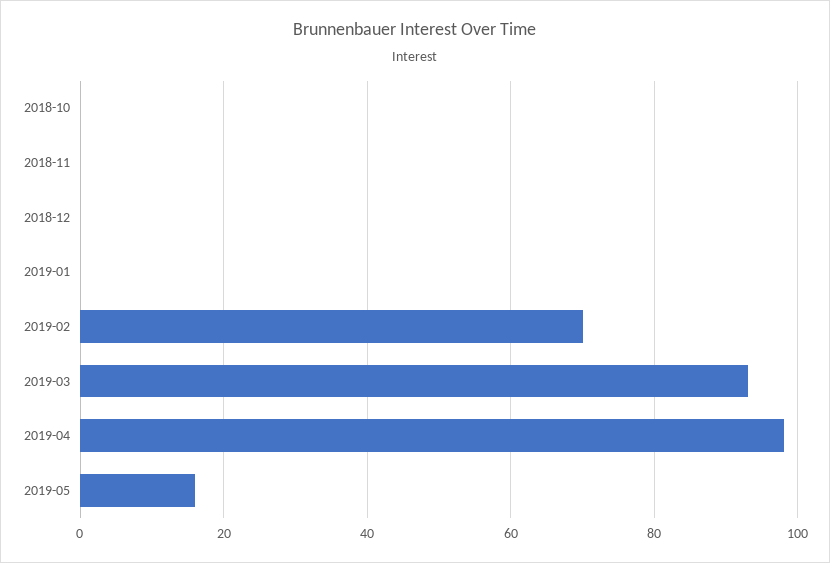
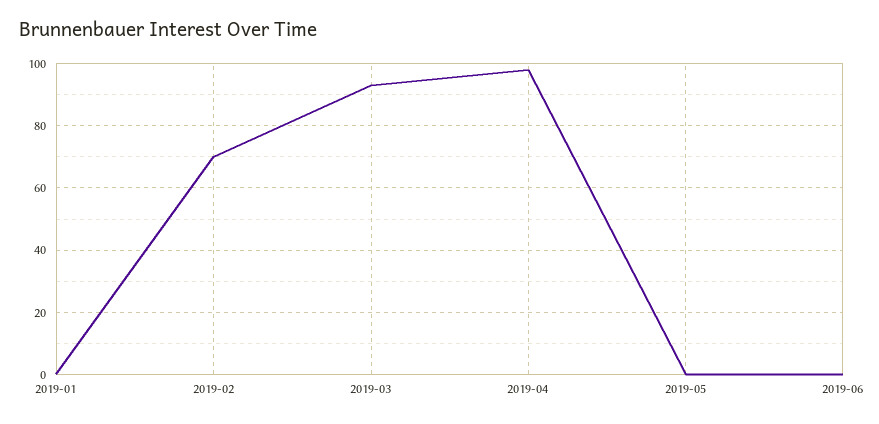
2018-10: 0 -> none
2018-11: 0 -> none
2018-12: 0 -> none
2019-05: 15 -> 0
2019-06: none -> 0

